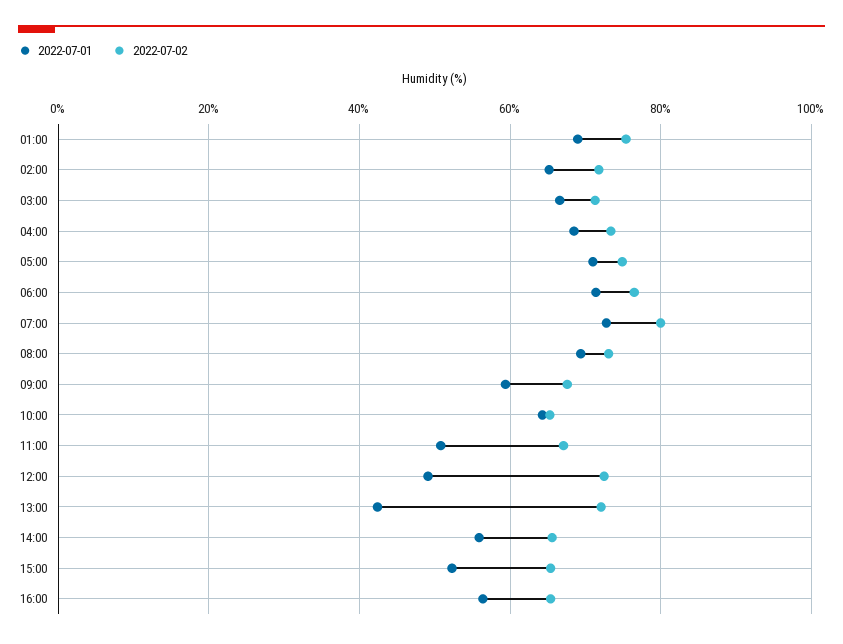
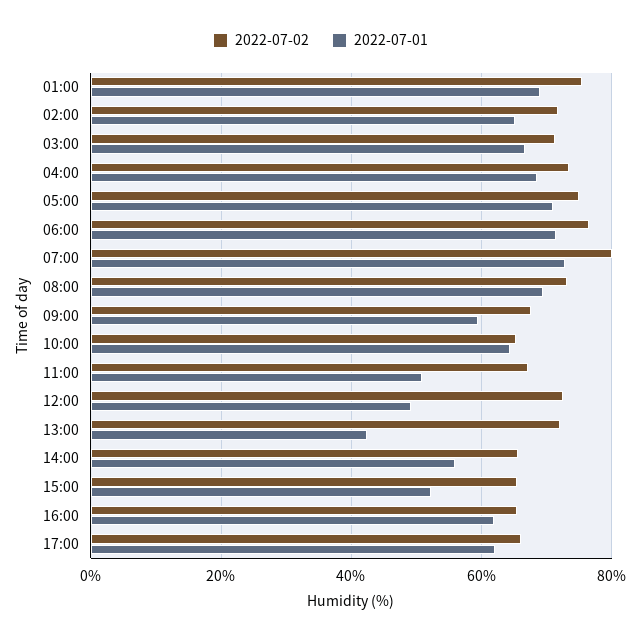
2022-07-01, 16:00: 56 -> 62
2022-07-02, 17:00: none -> 66
2022-07-01, 17:00: none -> 62

